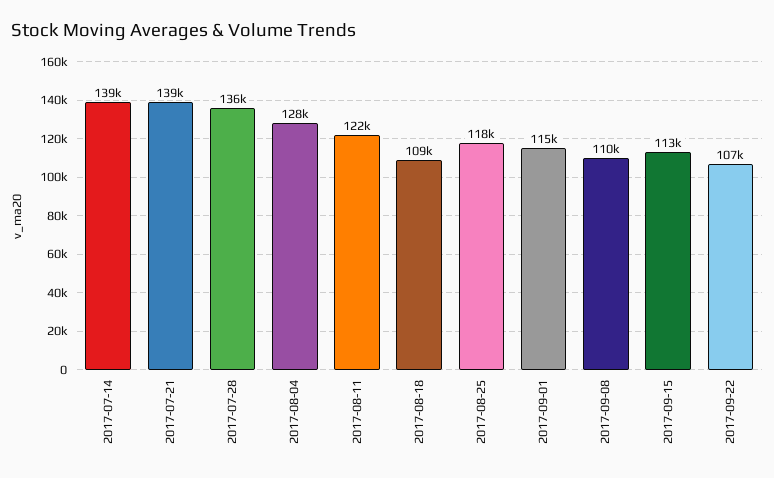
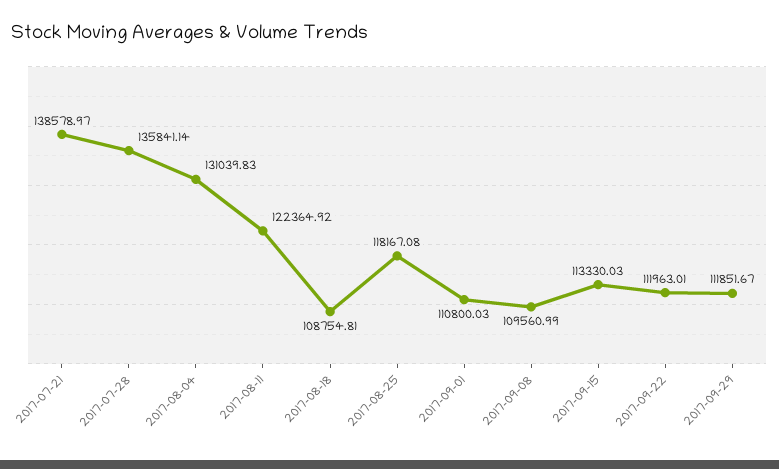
2017-07-14: 139000 -> none
2017-08-04: 128000 -> 131039.83
2017-09-01: 115000 -> 110800.03
2017-09-22: 107000 -> 111963.01
2017-09-29: none -> 111851.67

